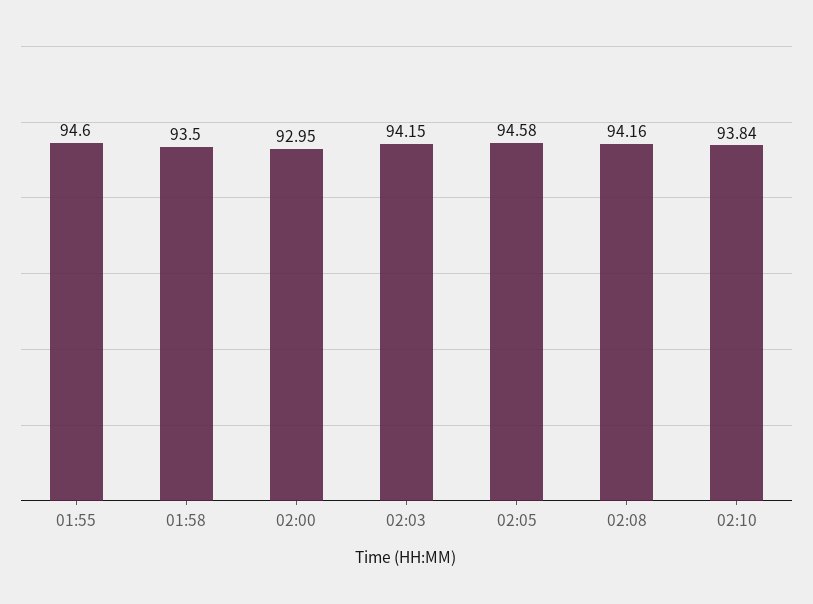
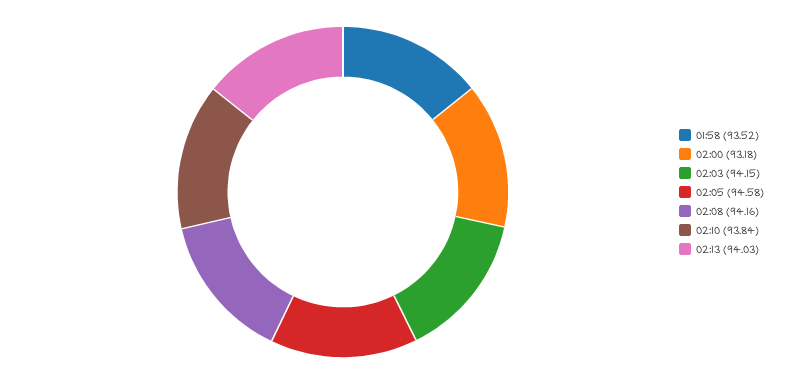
01:55: 94.6 -> none
01:58: 93.5 -> 93.52
02:00: 92.95 -> 93.18
02:13: none -> 94.03

